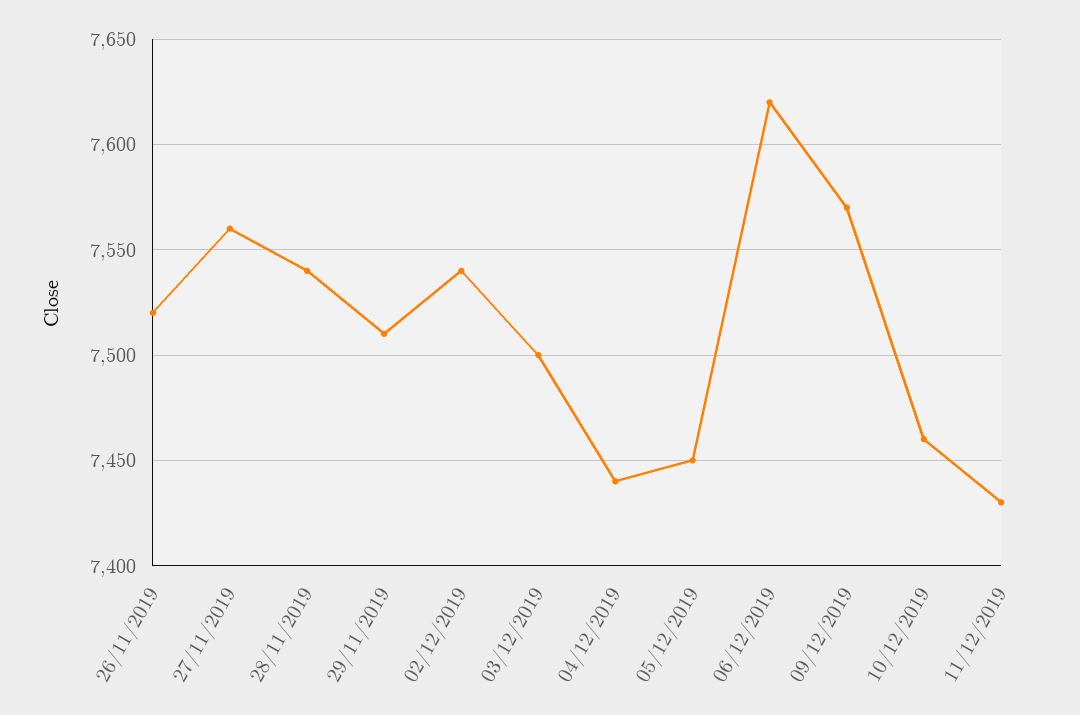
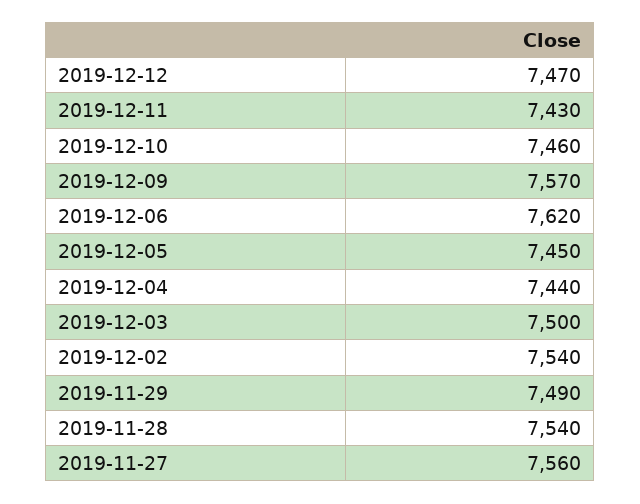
26/11/2019: 7520 -> none
29/11/2019: 7510 -> 7490
2019-12-12: none -> 7470

